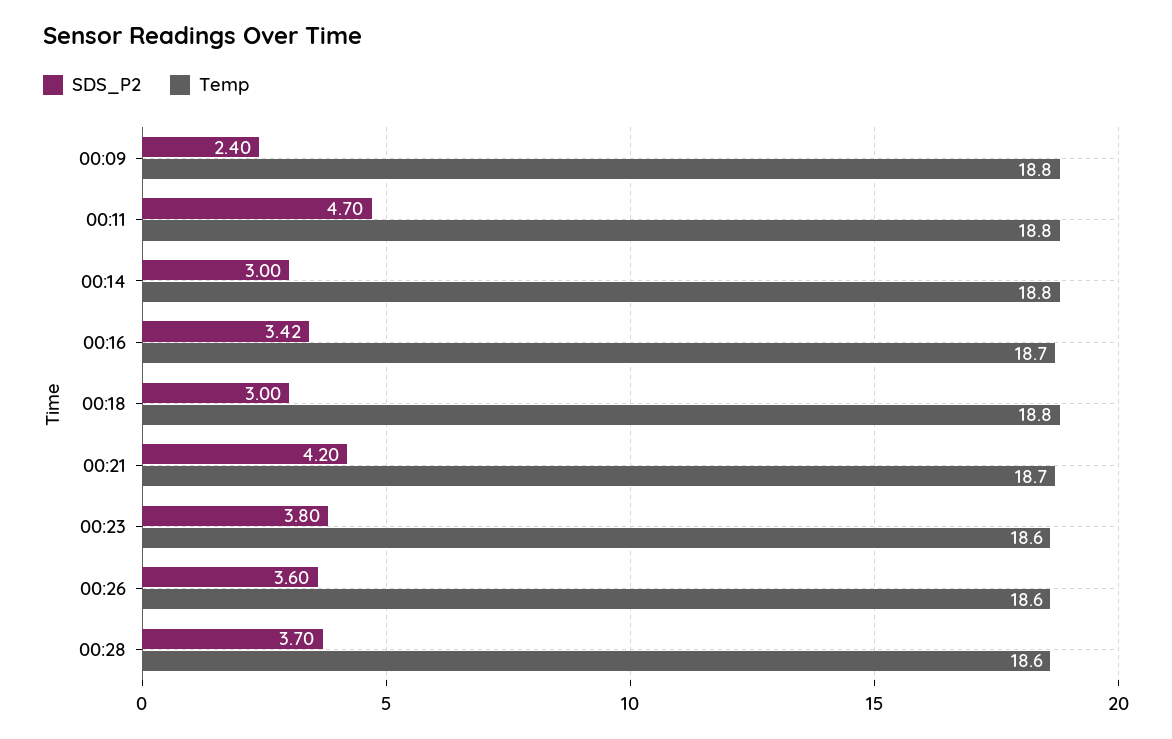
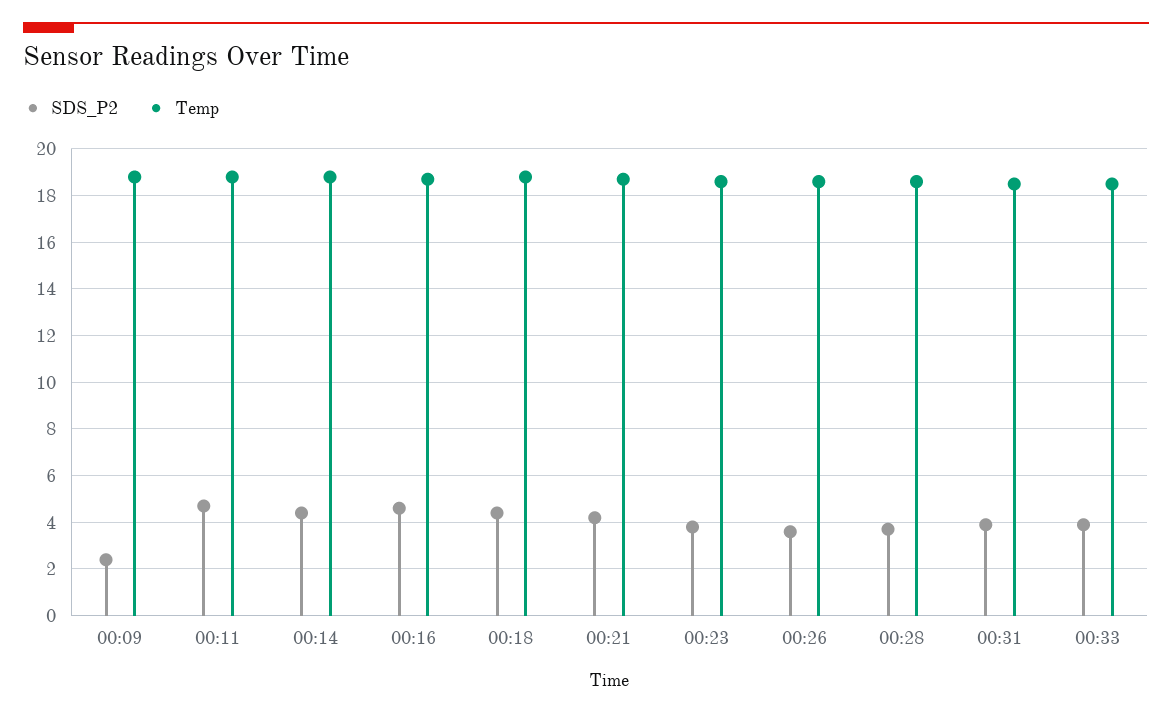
SDS_P2, 00:14: 3 -> 4.5
SDS_P2, 00:16: 3.42 -> 4.5
SDS_P2, 00:18: 3 -> 4.5
SDS_P2, 00:31: none -> 4
Temp, 00:31: none -> 18.5
SDS_P2, 00:33: none -> 4
Temp, 00:33: none -> 18.5

